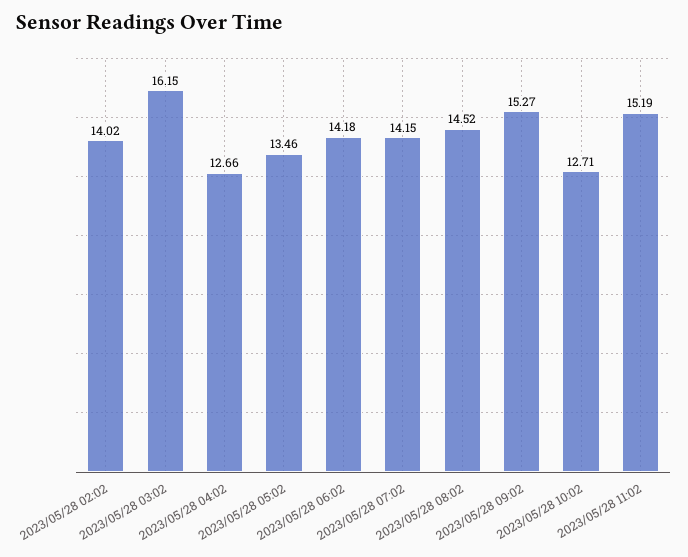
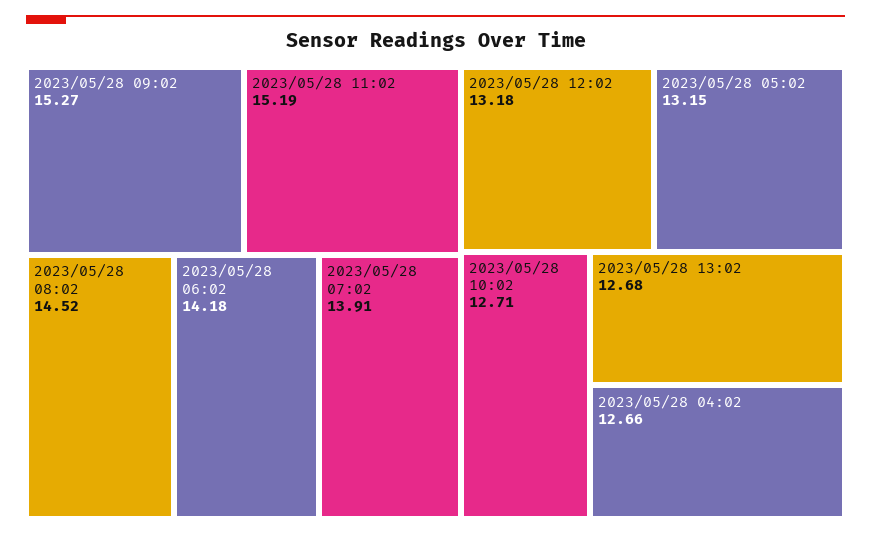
2023/05/28 02:02: 14.02 -> none
2023/05/28 03:02: 16.15 -> none
2023/05/28 05:02: 13.46 -> 13.15
2023/05/28 07:02: 14.15 -> 13.91
2023/05/28 12:02: none -> 13.18
2023/05/28 13:02: none -> 12.68

